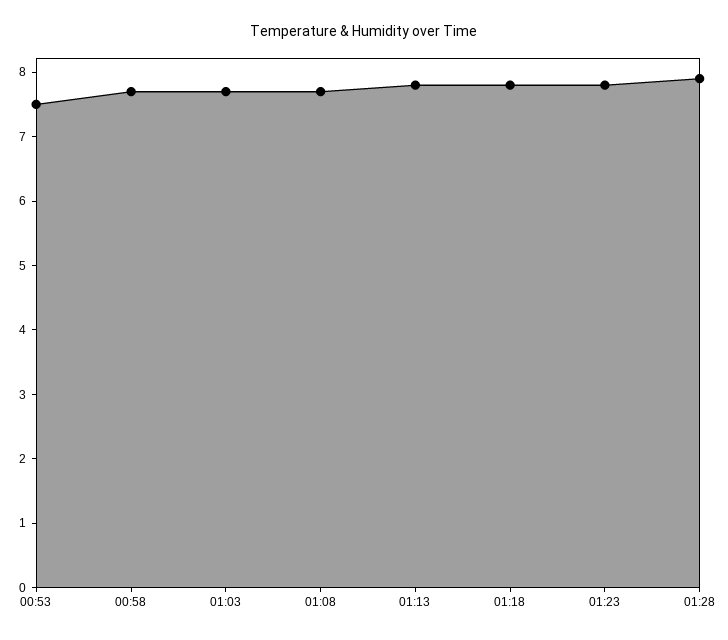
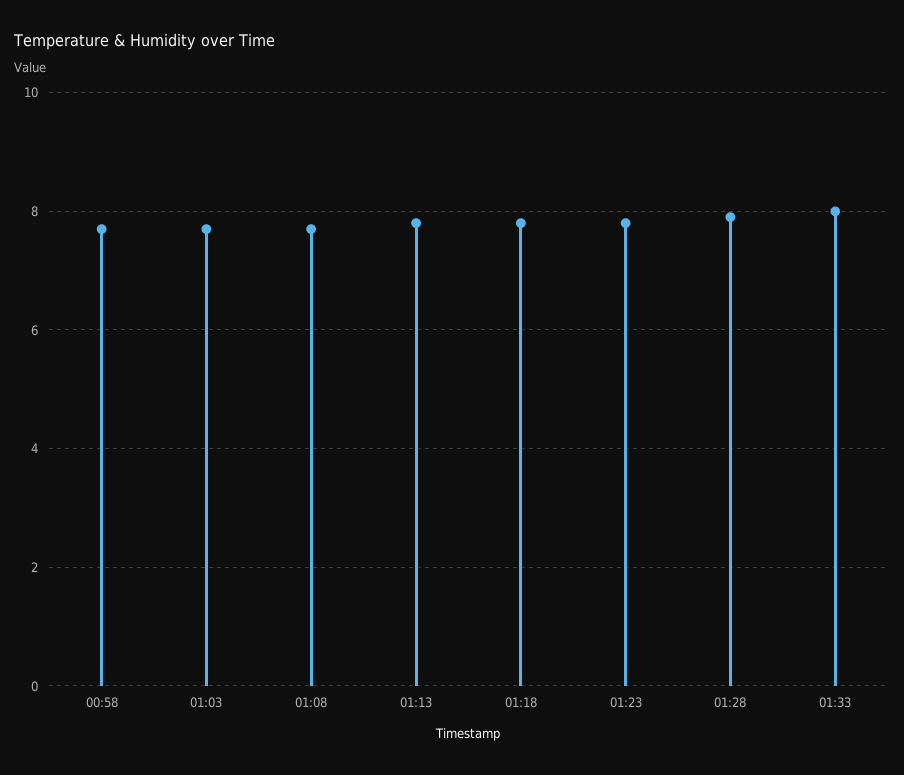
00:53: 7.5 -> none
01:33: none -> 8

